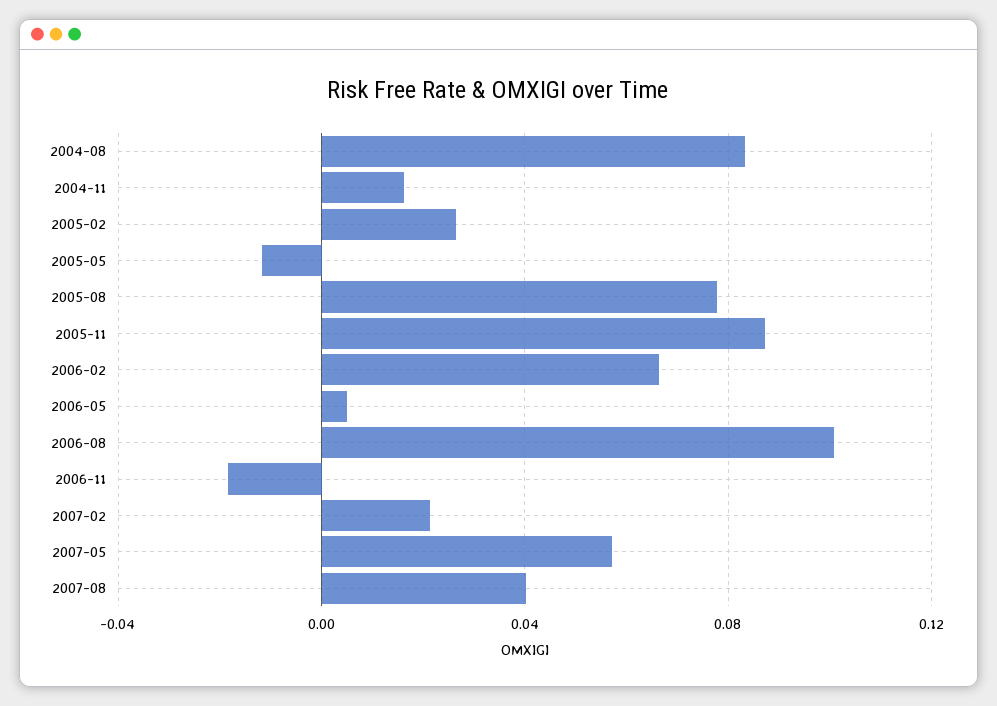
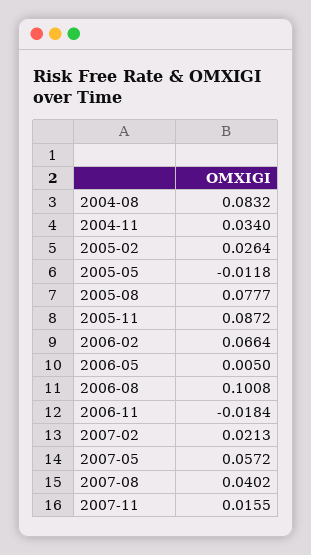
2004-11: 0.015 -> 0.034
2007-11: none -> 0.0155

